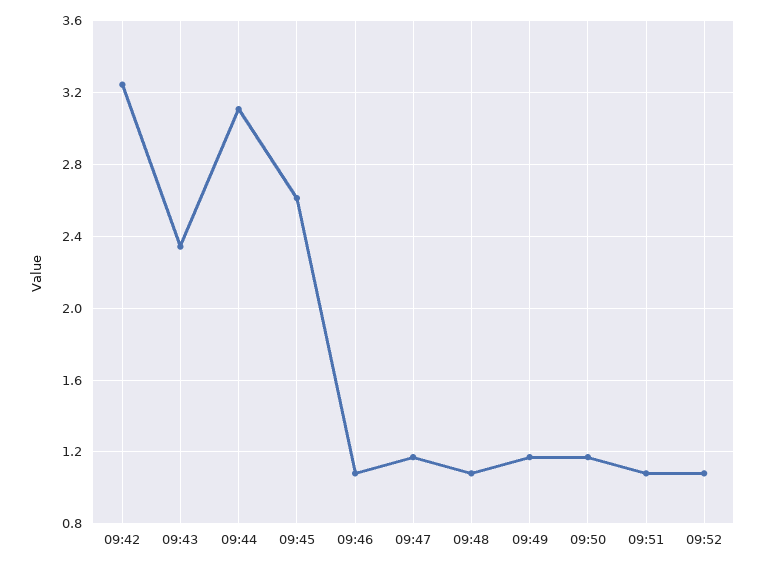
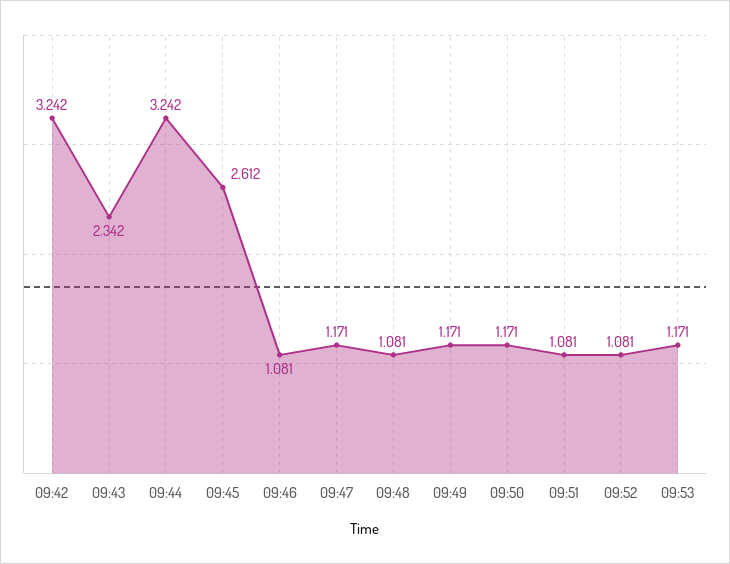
09:44: 3.1 -> 3.242
09:53: none -> 1.171

